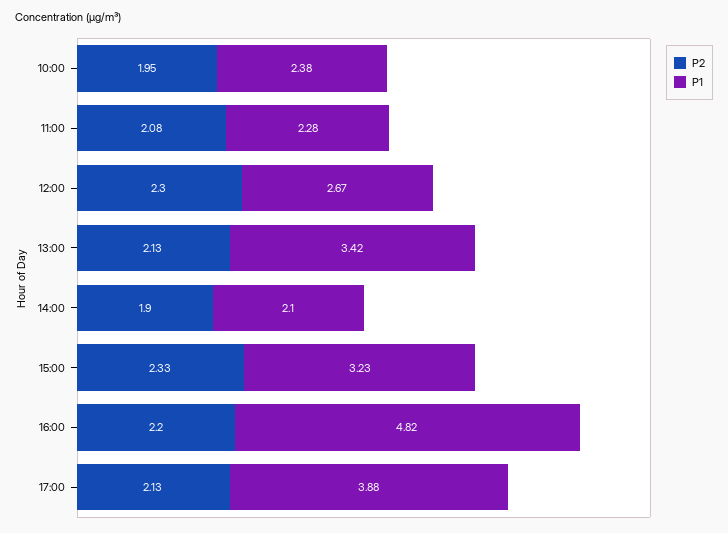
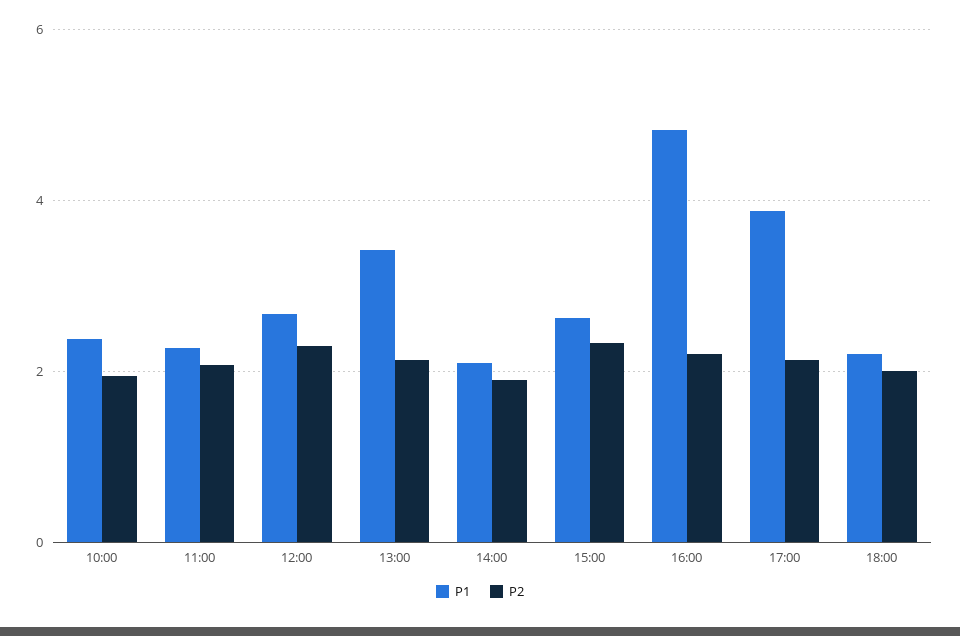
P1, 15:00: 3.23 -> 2.6
P1, 18:00: none -> 2.2
P2, 18:00: none -> 2

